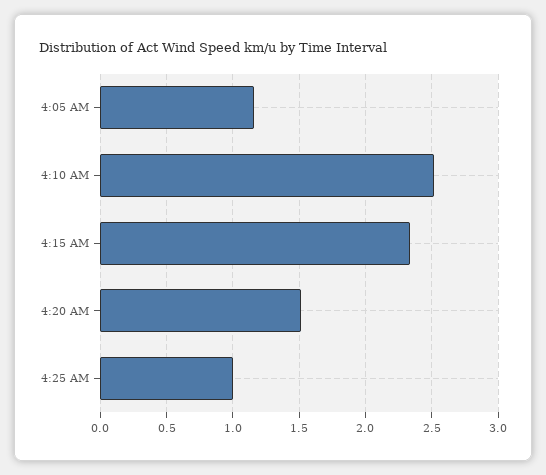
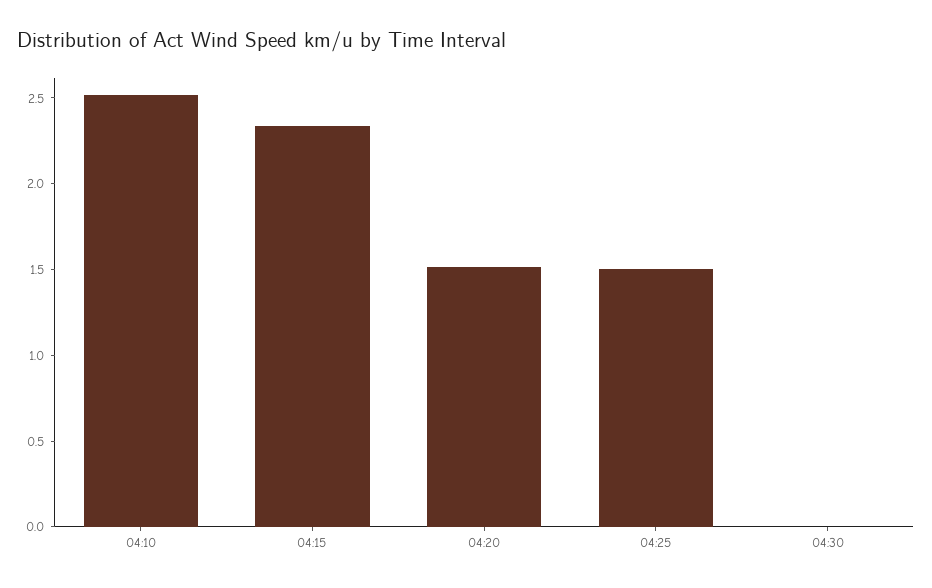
4:05 AM: 1.15 -> none
4:25 AM: 1 -> 1.5
04:30: none -> 0

